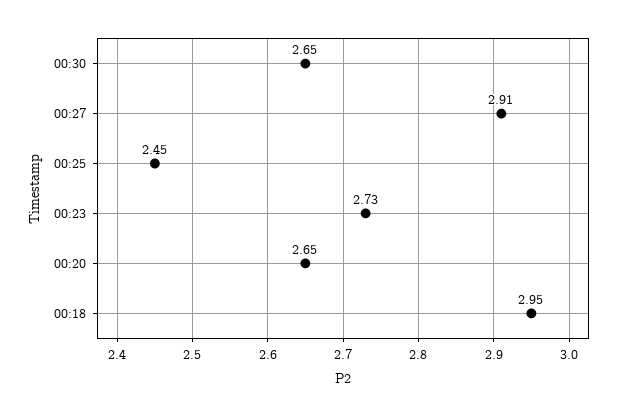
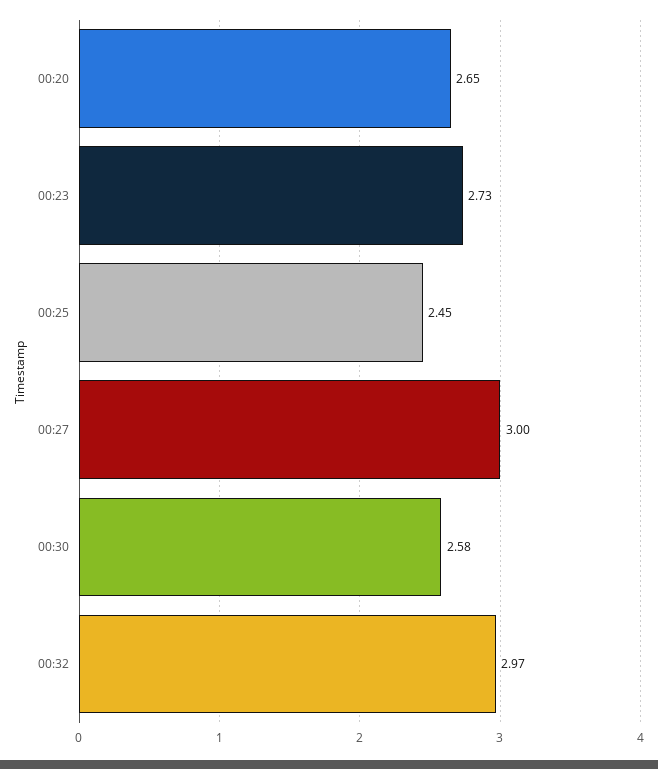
00:30: 2.65 -> 2.58
00:27: 2.91 -> 3
00:18: 2.95 -> none
00:32: none -> 2.97

